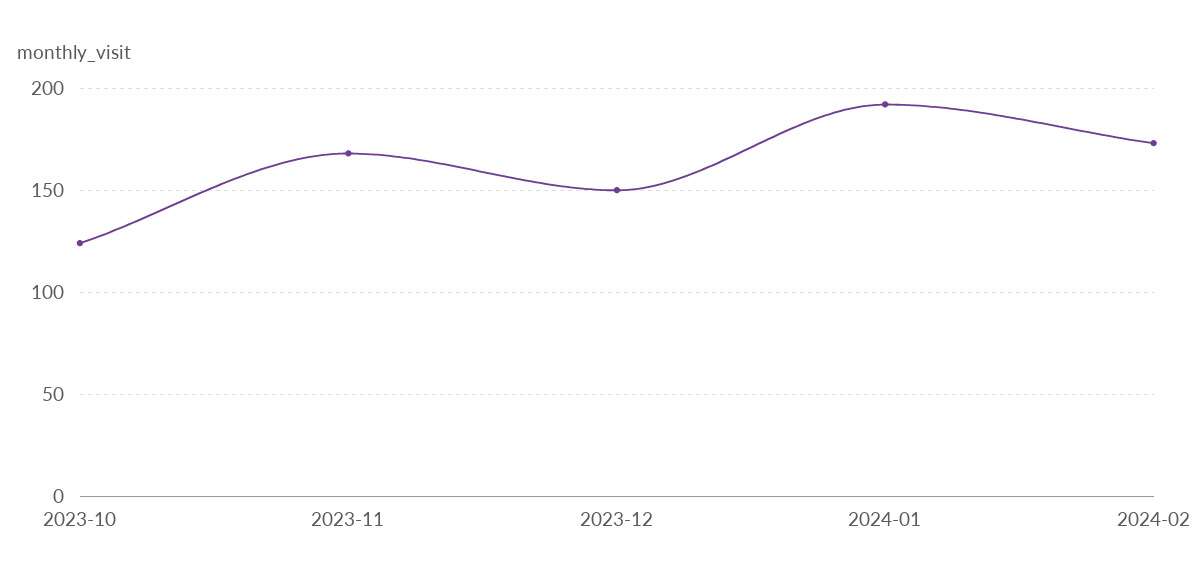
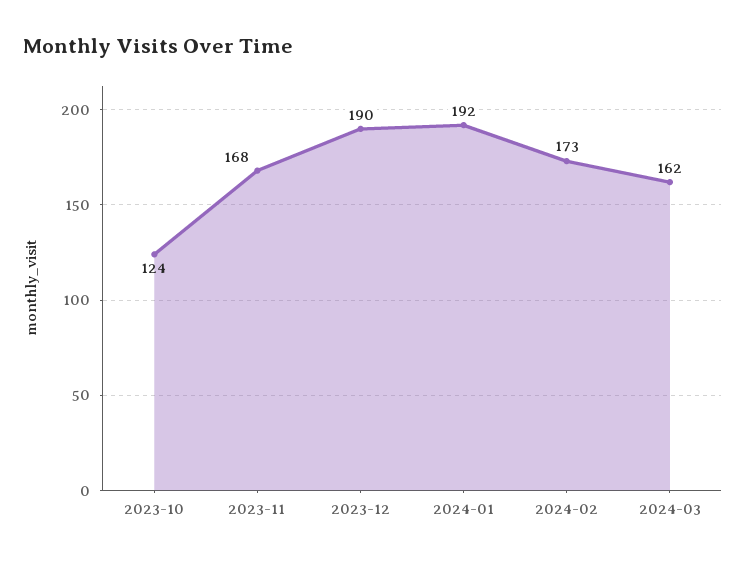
2023-12: 150 -> 190
2024-03: none -> 162

